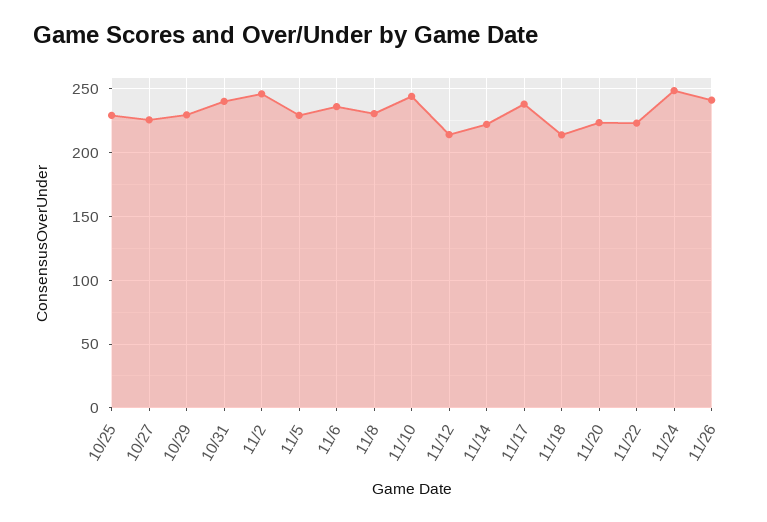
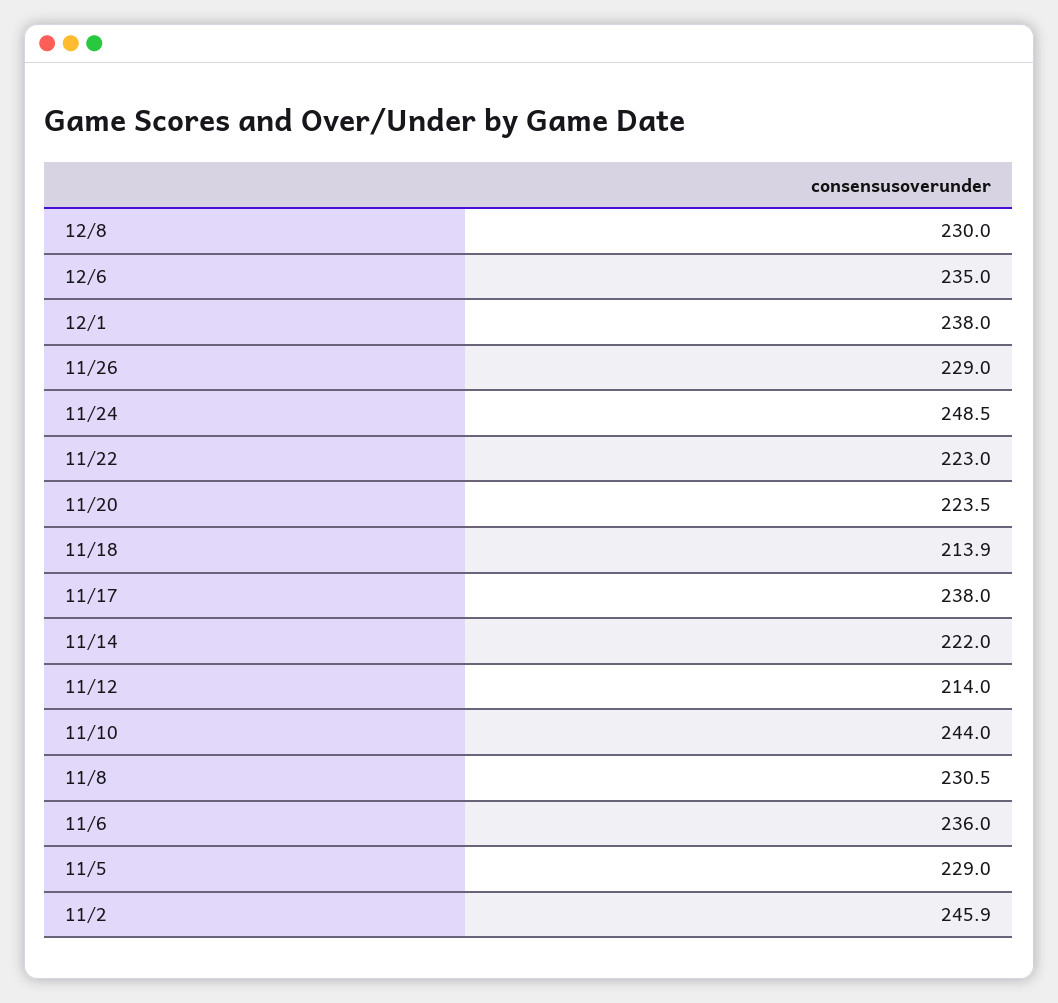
10/25: 230 -> none
10/27: 225 -> none
10/29: 230 -> none
10/31: 240 -> none
11/26: 240 -> 229
12/8: none -> 230
12/6: none -> 235
12/1: none -> 238

